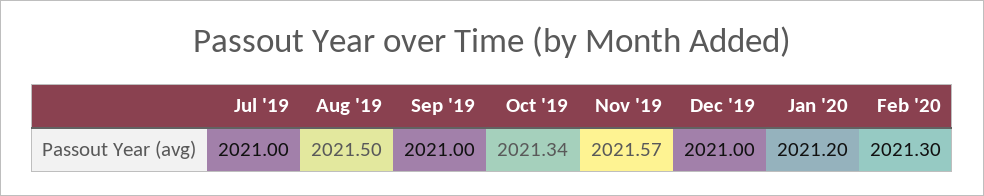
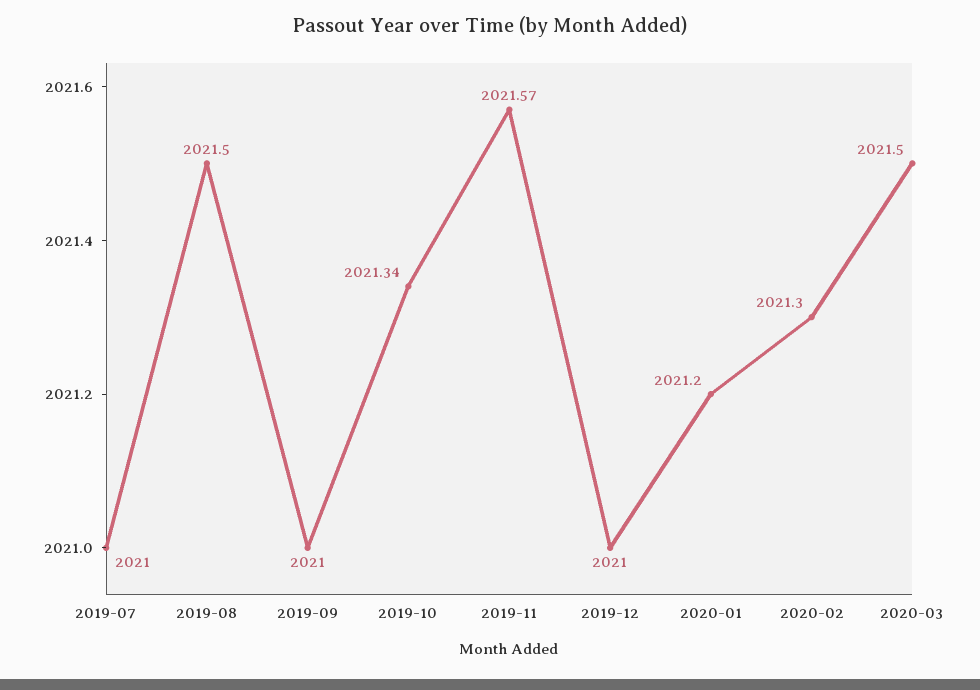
2020-03: none -> 2021.5

